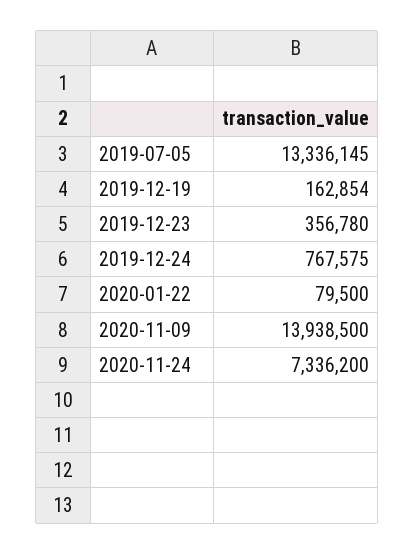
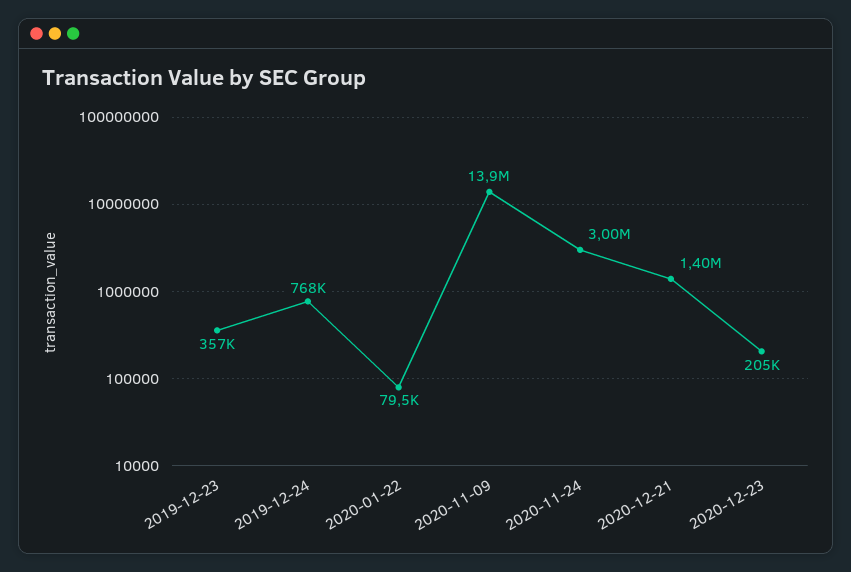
2019-07-05: 13336145 -> none
2019-12-19: 162854 -> none
2020-11-24: 7336200 -> 3000000
2020-12-21: none -> 1400000
2020-12-23: none -> 205000

